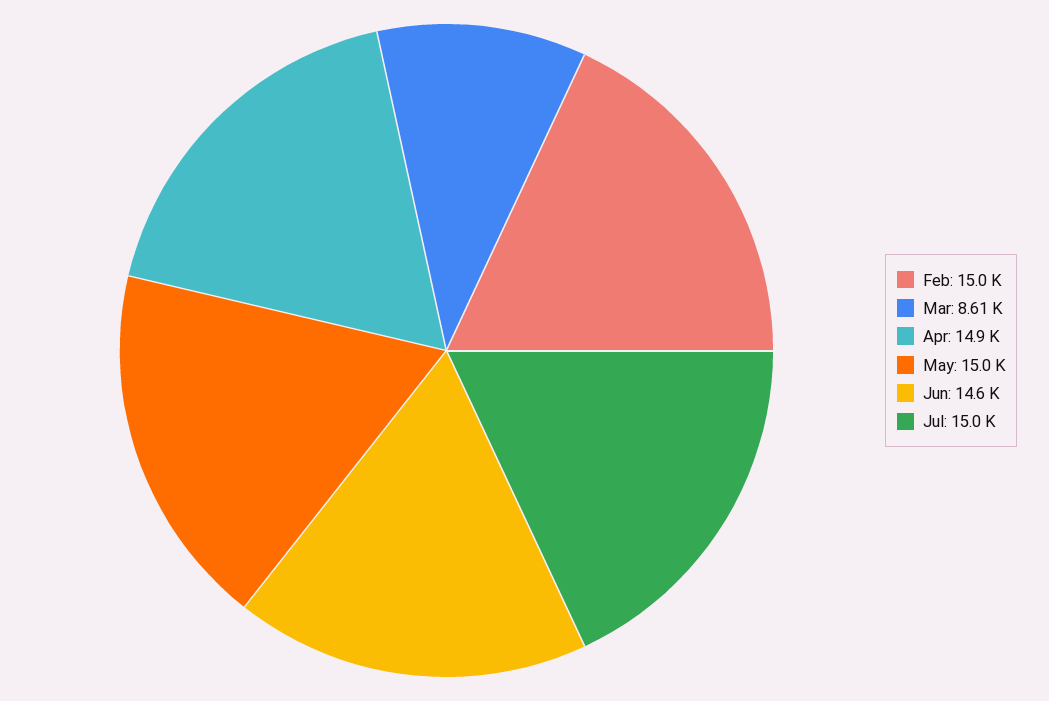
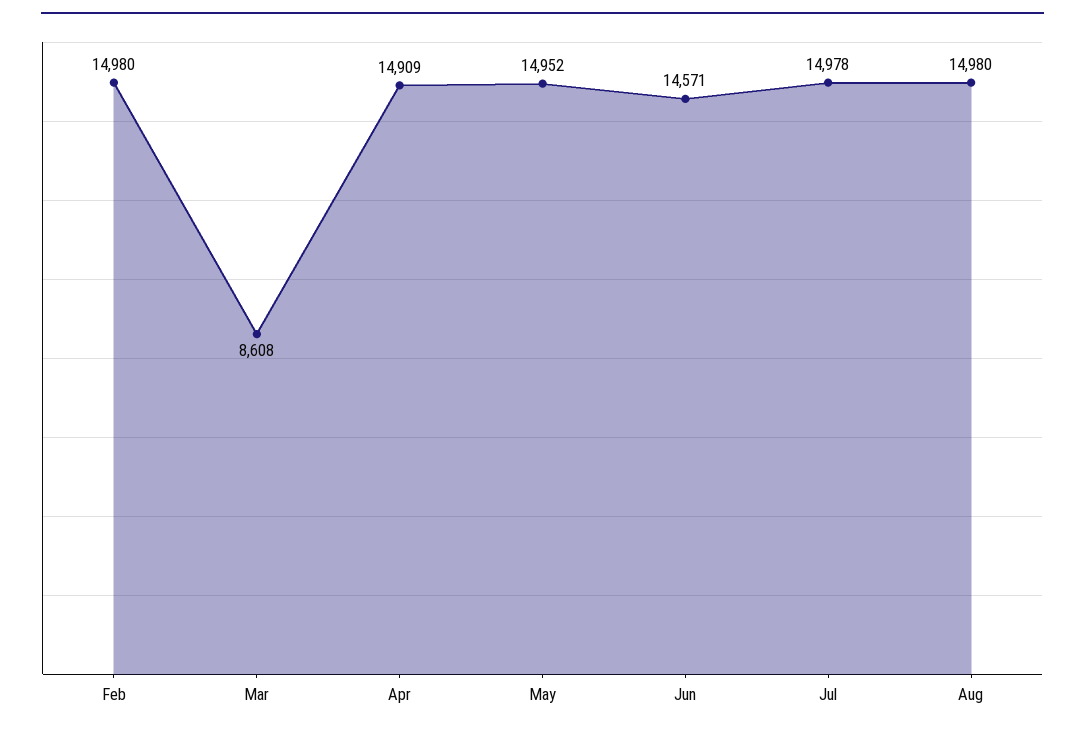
Aug: none -> 14980

